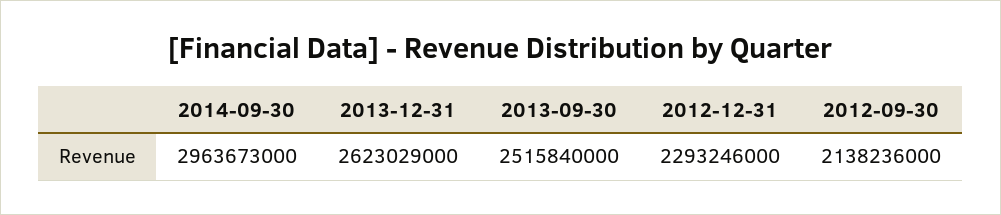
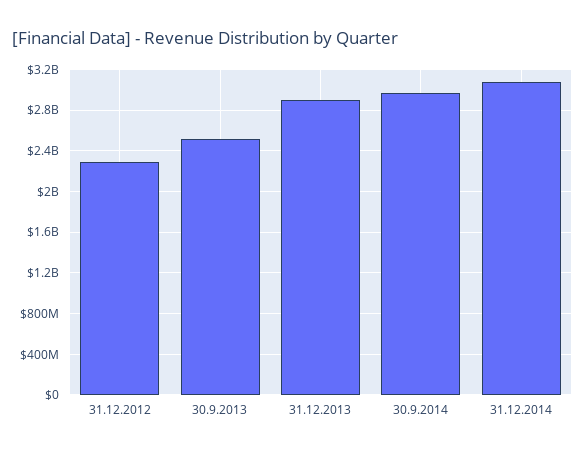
2013-12-31: 2623029000 -> 2900000000
2012-09-30: 2138236000 -> none
31.12.2014: none -> 3100000000

